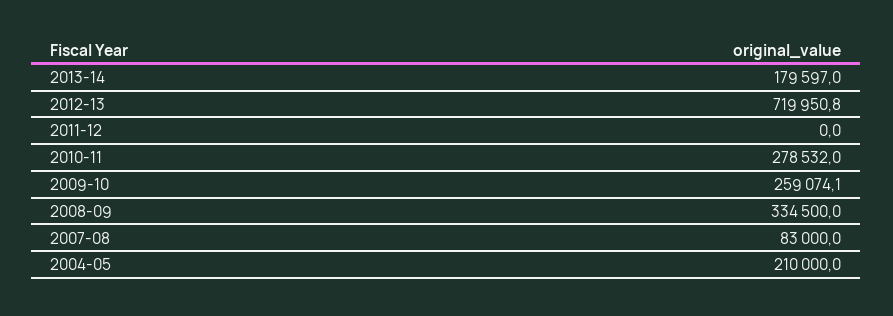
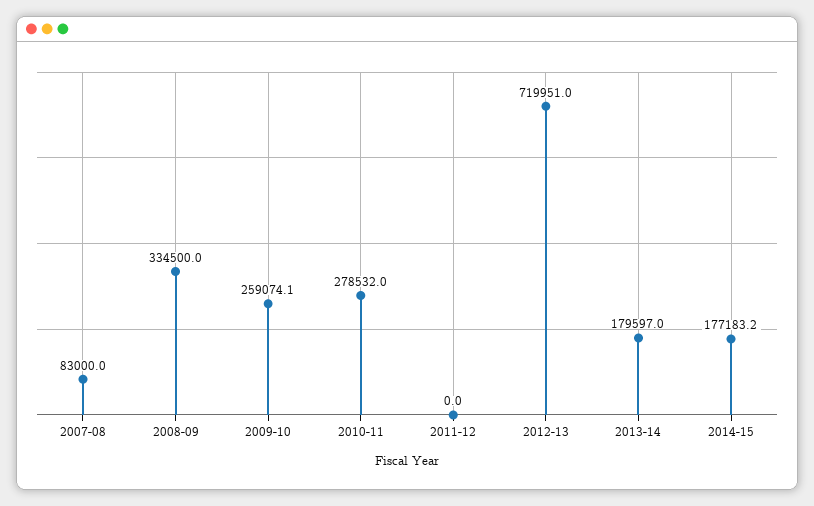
2012-13: 719950.8 -> 719951
2004-05: 210000 -> none
2014-15: none -> 177183.2

